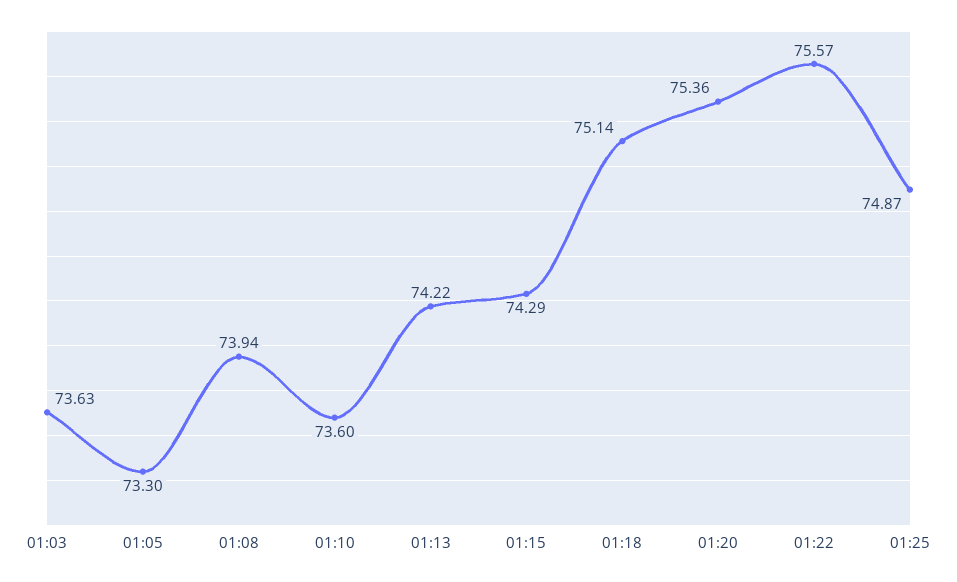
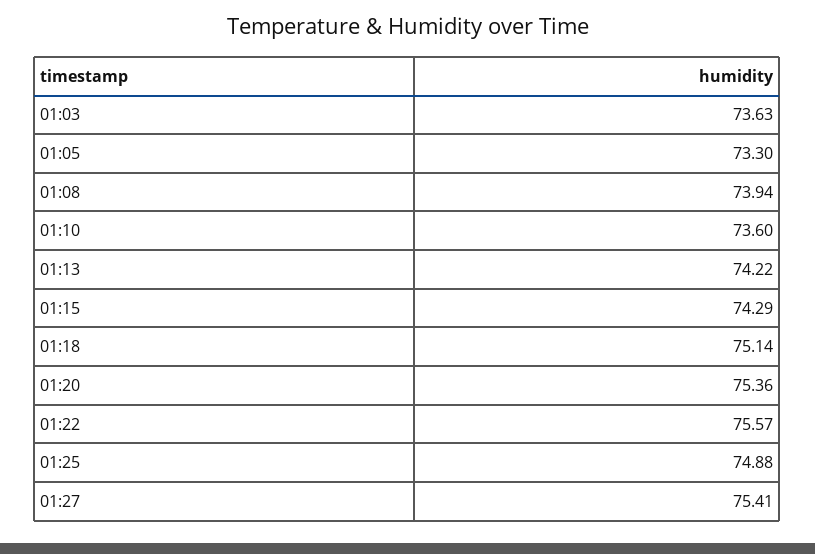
01:25: 74.87 -> 74.88
01:27: none -> 75.41

